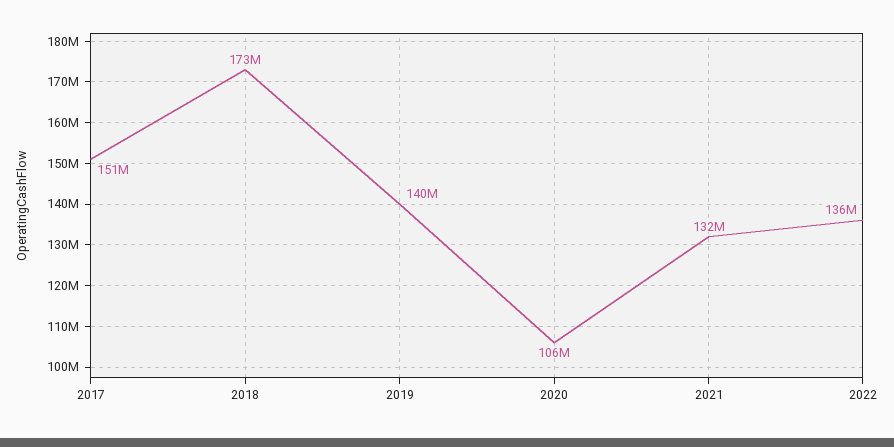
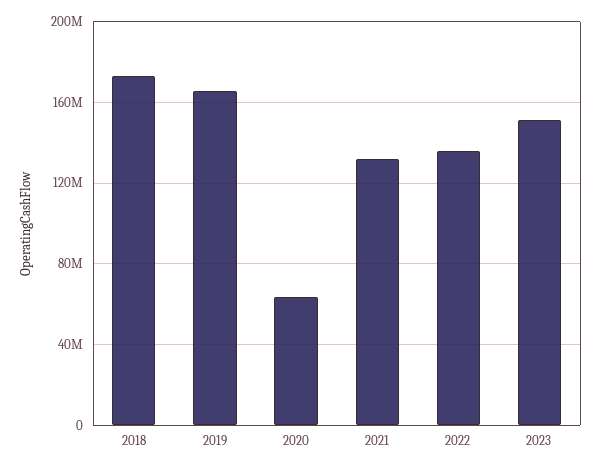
2017: 151000000 -> none
2019: 140000000 -> 165000000
2020: 106000000 -> 65000000
2023: none -> 150000000

